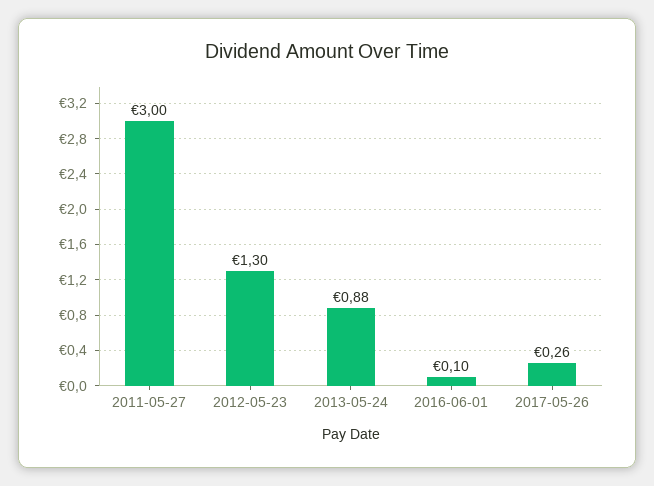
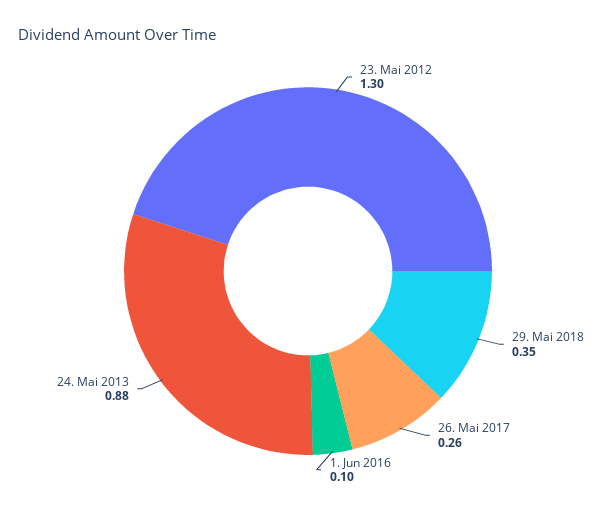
2011-05-27: 3 -> none
29. Mai 2018: none -> 0.35

